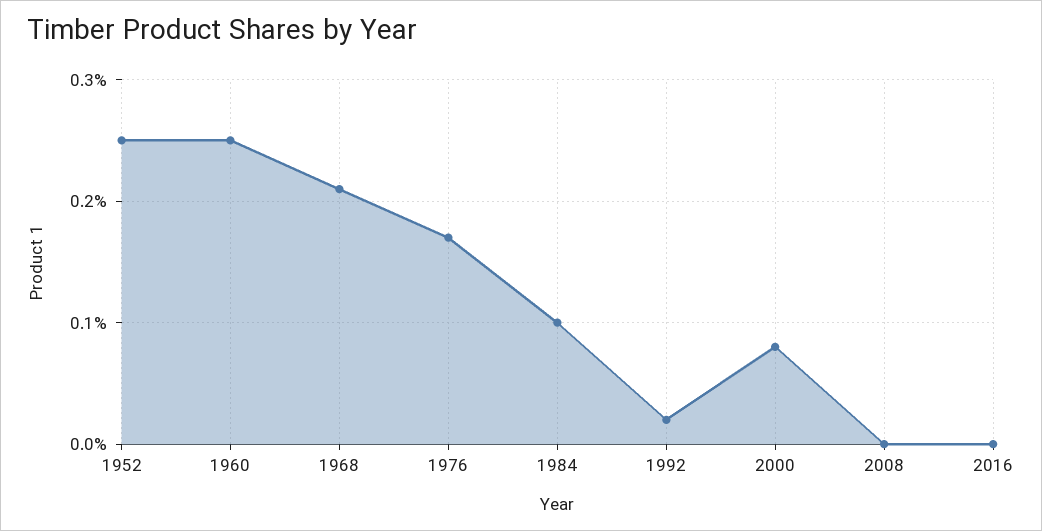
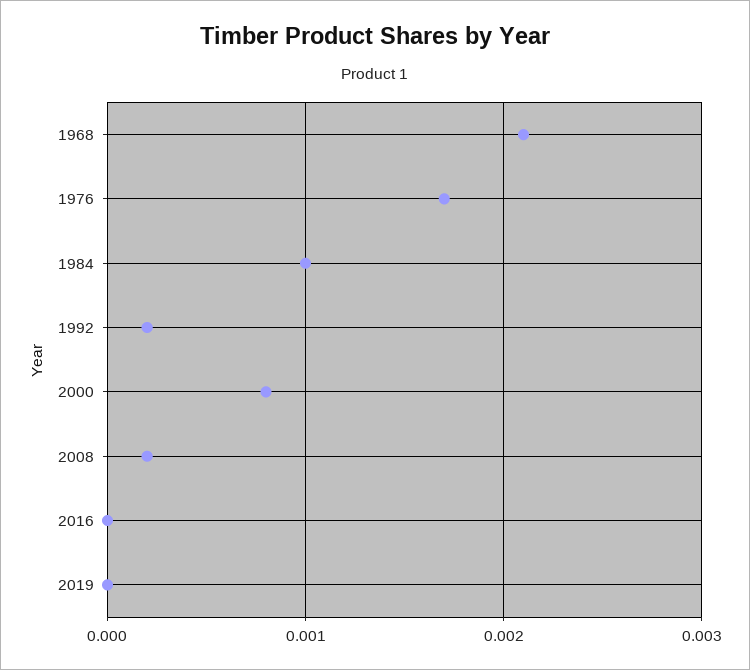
1952: 0.0025 -> none
1960: 0.0025 -> none
2008: 0 -> 0.0002
2019: none -> 0

